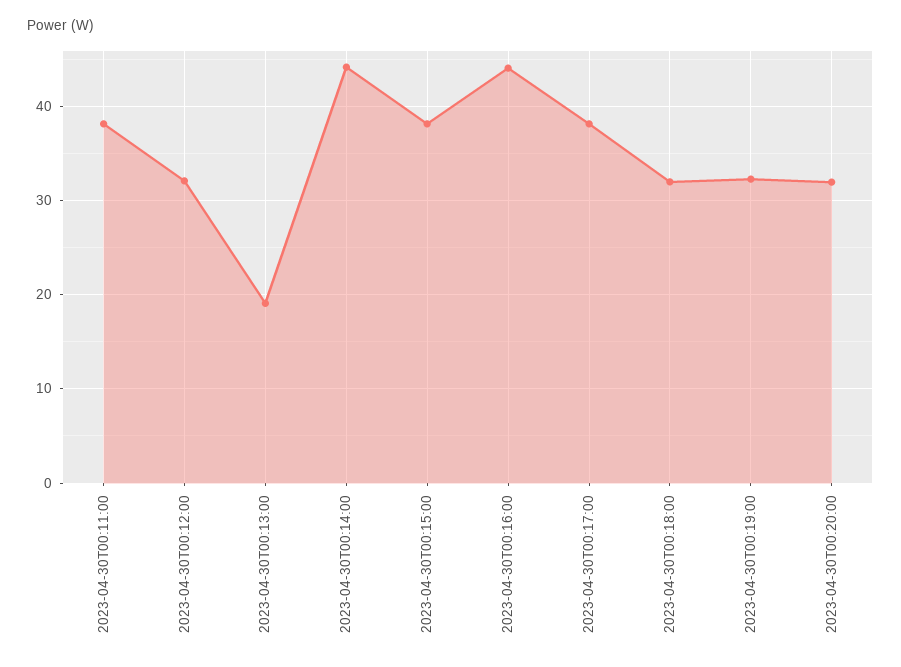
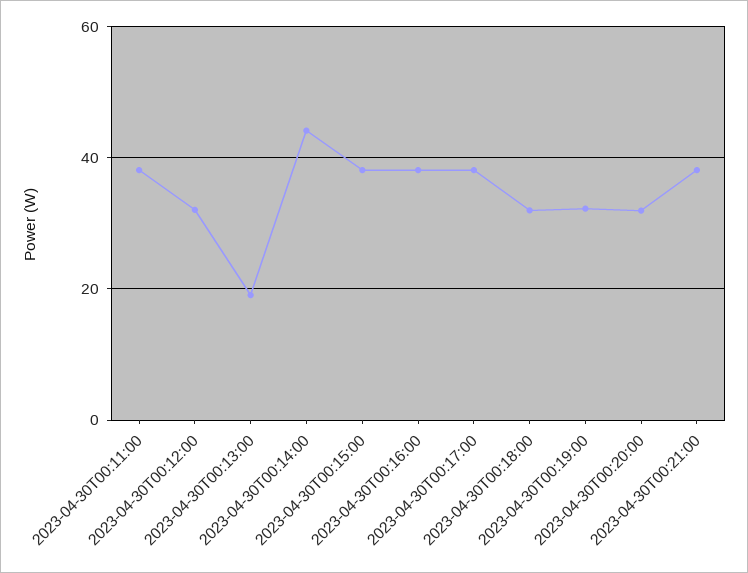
2023-04-30T00:16:00: 44 -> 38
2023-04-30T00:21:00: none -> 38

